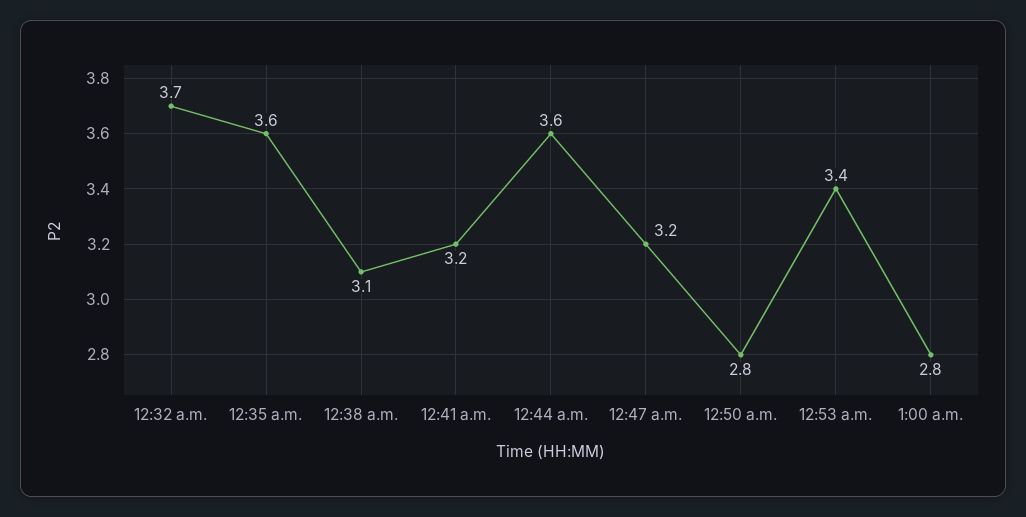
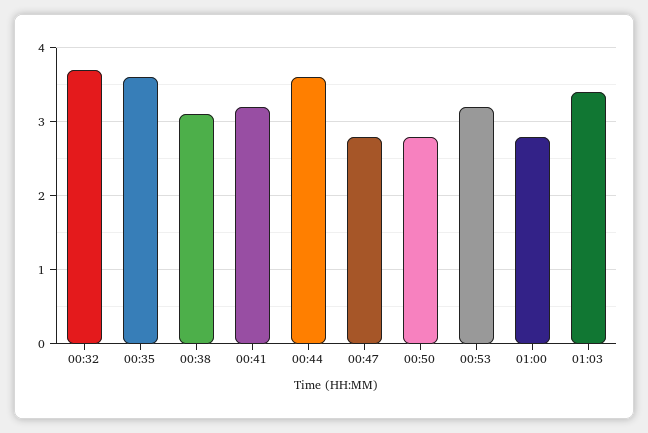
12:47 a.m.: 3.2 -> 2.8
12:53 a.m.: 3.4 -> 3.2
01:03: none -> 3.4

